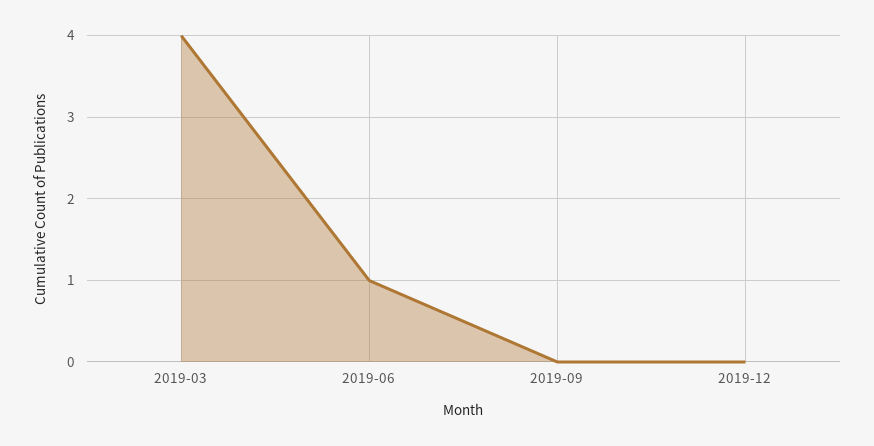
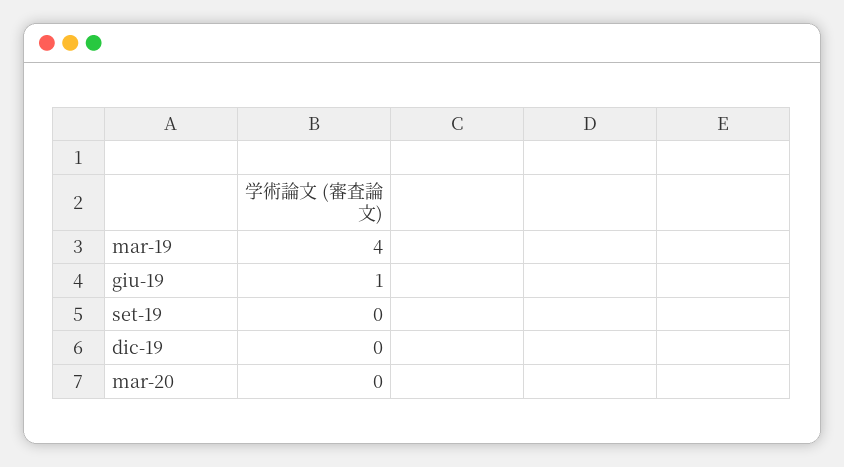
mar-20: none -> 0

